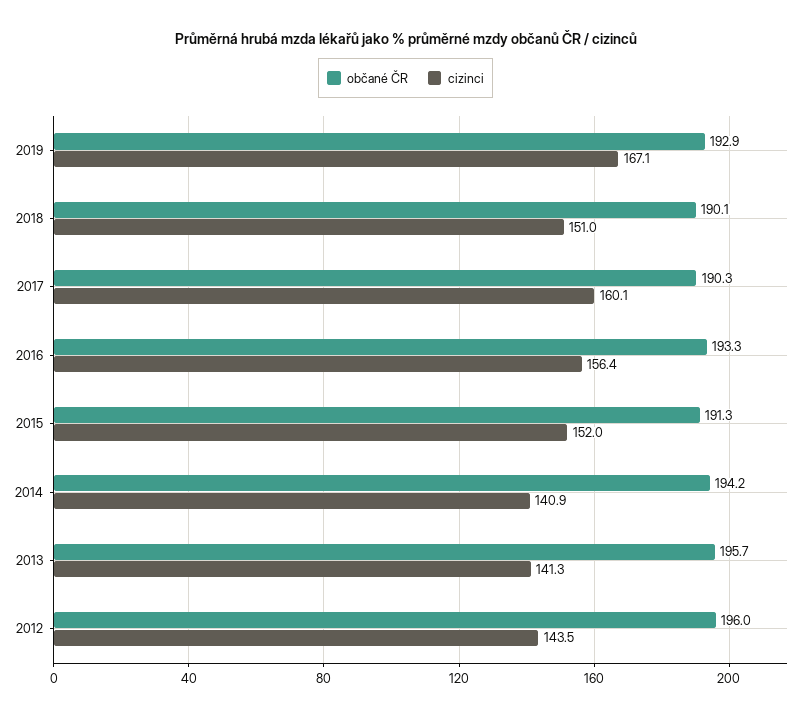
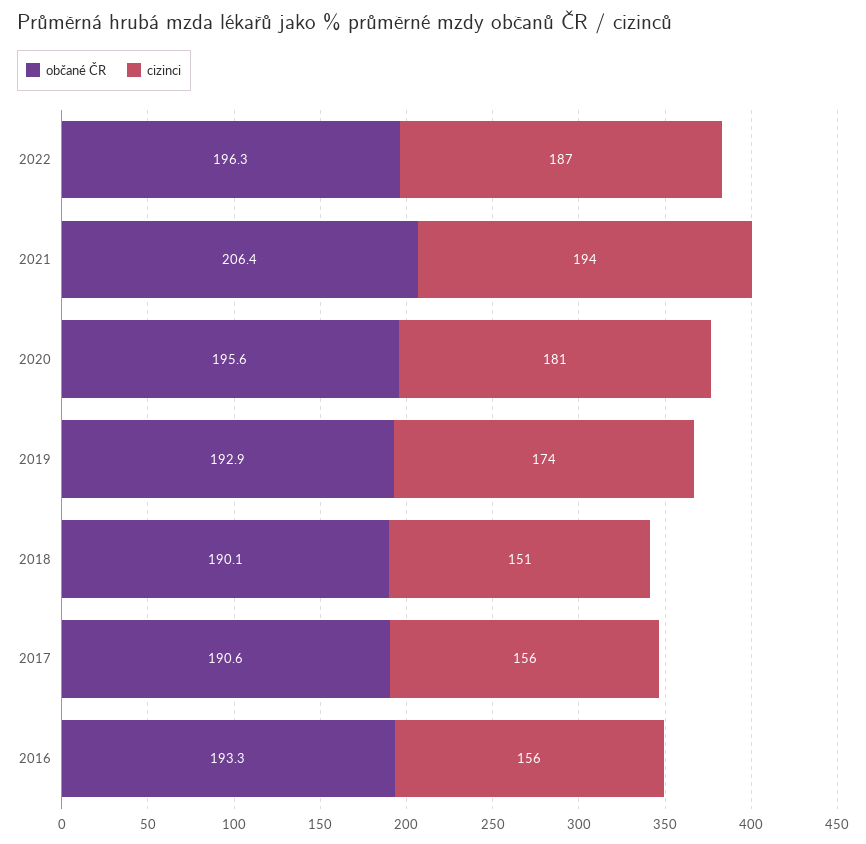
cizinci, 2019: 167.1 -> 174
občané ČR, 2017: 190.3 -> 190.6
cizinci, 2017: 160.1 -> 156
občané ČR, 2015: 191.3 -> none
cizinci, 2015: 152 -> none
občané ČR, 2014: 194.2 -> none
cizinci, 2014: 140.9 -> none
občané ČR, 2013: 195.7 -> none
cizinci, 2013: 141.3 -> none
občané ČR, 2012: 196 -> none
cizinci, 2012: 143.5 -> none
občané ČR, 2022: none -> 196.3
cizinci, 2022: none -> 187
občané ČR, 2021: none -> 206.4
cizinci, 2021: none -> 194
občané ČR, 2020: none -> 195.6
cizinci, 2020: none -> 181

